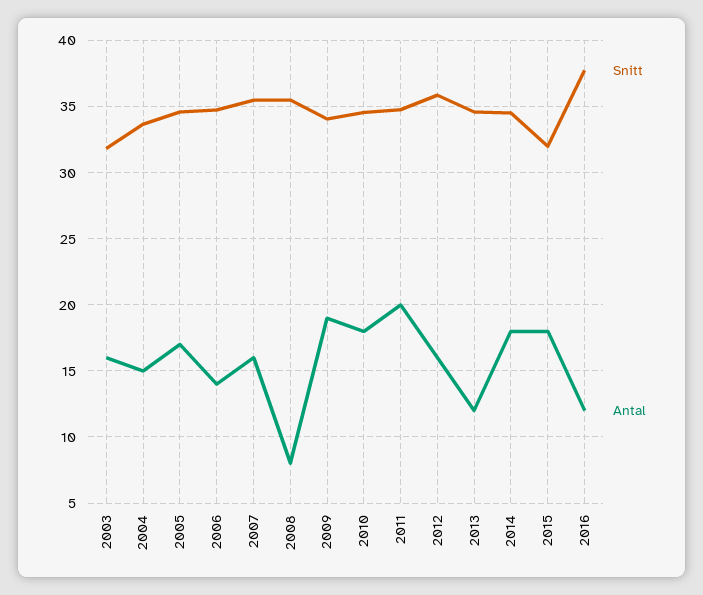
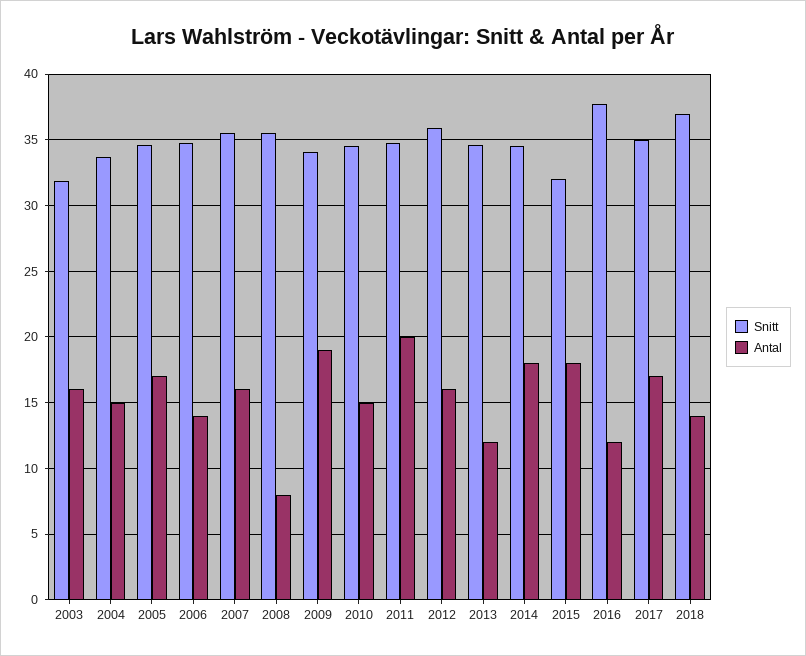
Antal, 2010: 18 -> 15
Snitt, 2017: none -> 35
Antal, 2017: none -> 17
Snitt, 2018: none -> 37
Antal, 2018: none -> 14

